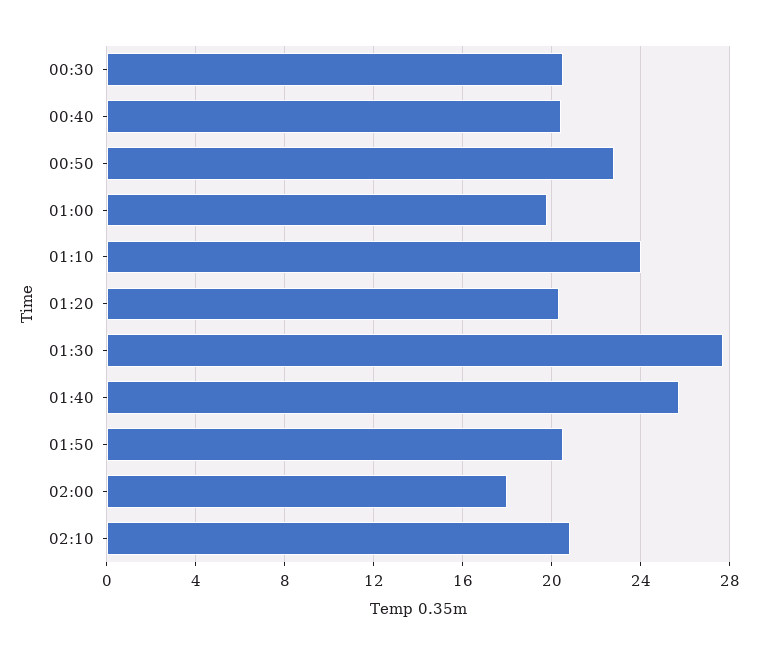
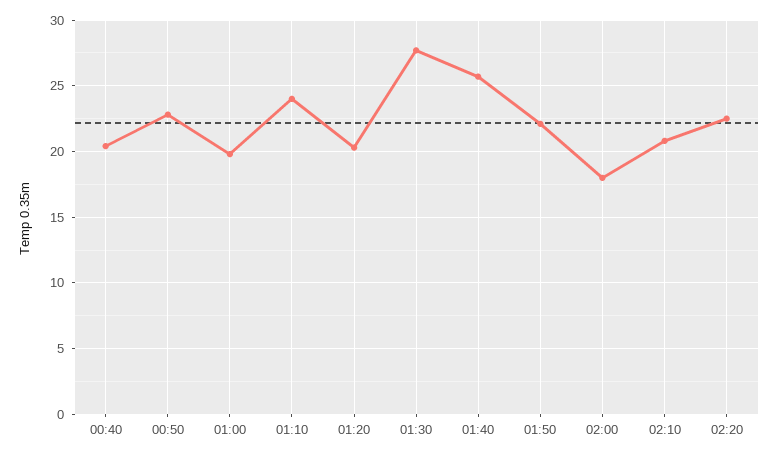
00:30: 20.5 -> none
01:50: 20.5 -> 22
02:20: none -> 22.5

